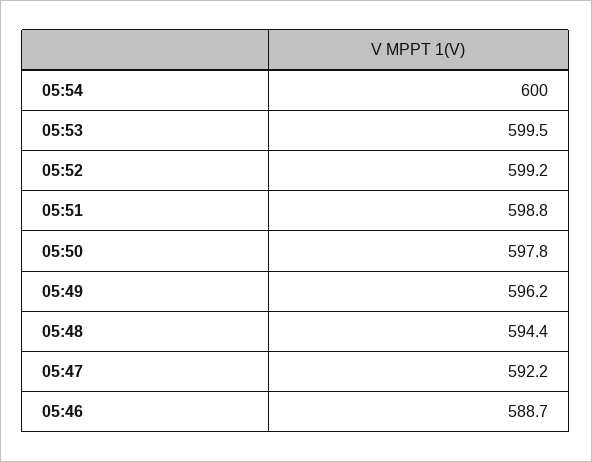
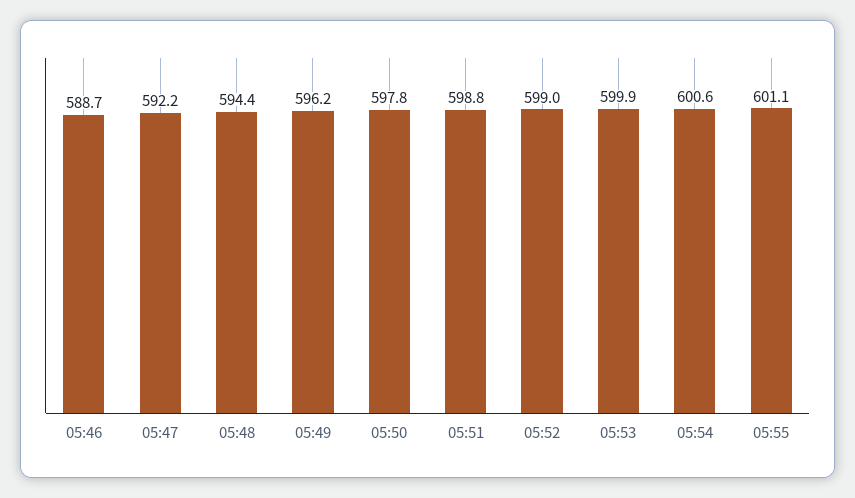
05:54: 600 -> 600.6
05:53: 599.5 -> 599.9
05:52: 599.2 -> 599
05:55: none -> 601.1

